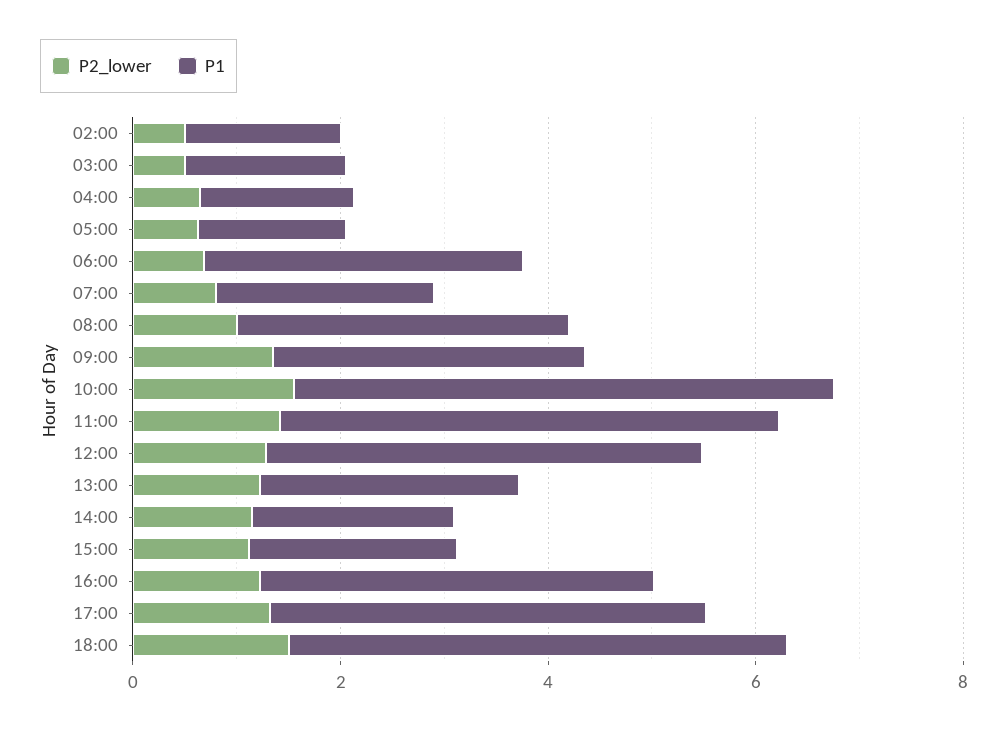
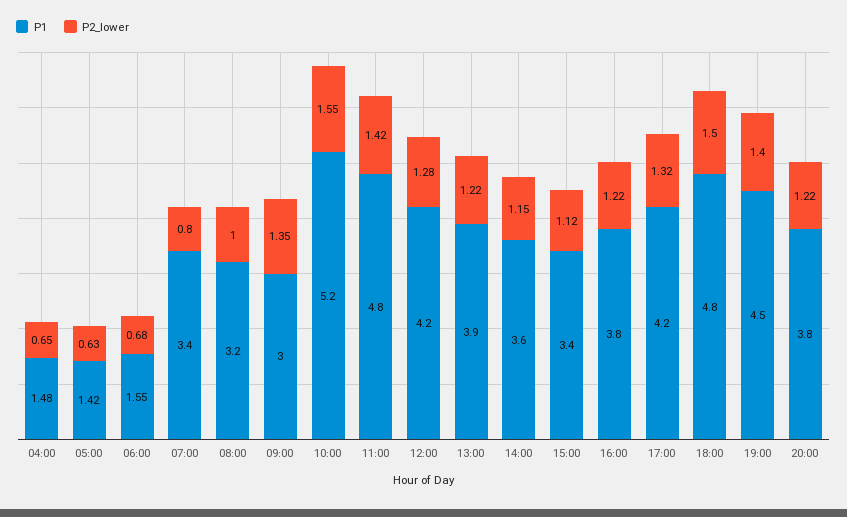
P2_lower, 02:00: 0.5 -> none
P1, 02:00: 1.5 -> none
P2_lower, 03:00: 0.5 -> none
P1, 03:00: 1.5 -> none
P1, 06:00: 3 -> 1.55
P1, 07:00: 2 -> 3.4
P1, 13:00: 2.5 -> 3.9
P1, 14:00: 2 -> 3.6
P1, 15:00: 2 -> 3.4
P1, 19:00: none -> 4.5
P2_lower, 19:00: none -> 1.4
P1, 20:00: none -> 3.8
P2_lower, 20:00: none -> 1.22

